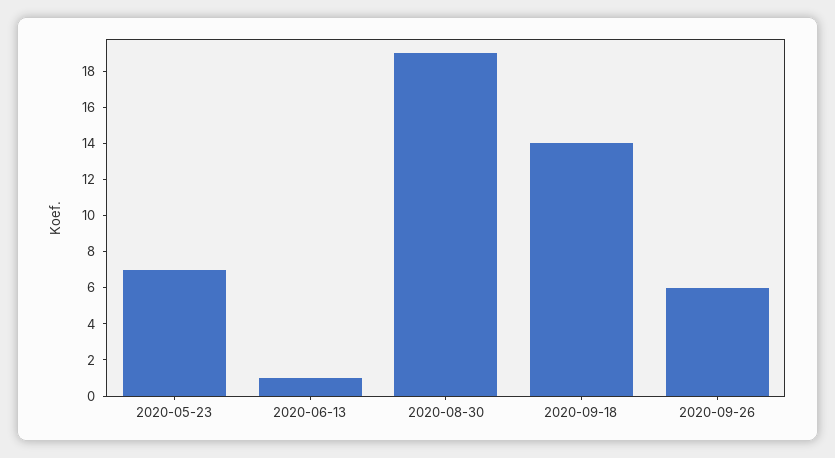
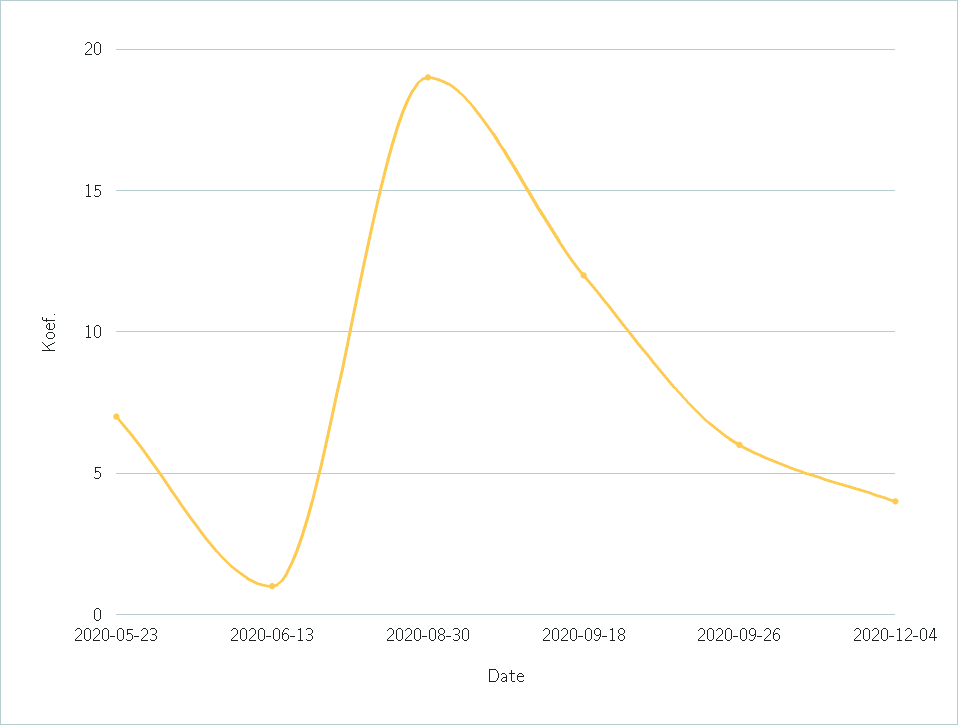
2020-09-18: 14 -> 12
2020-12-04: none -> 4

